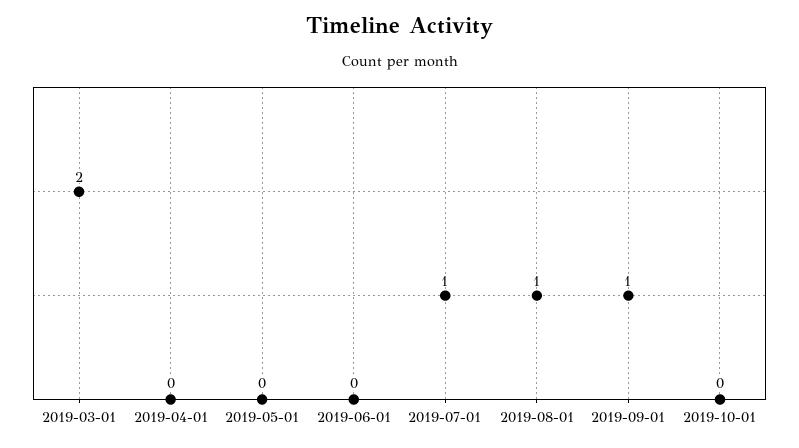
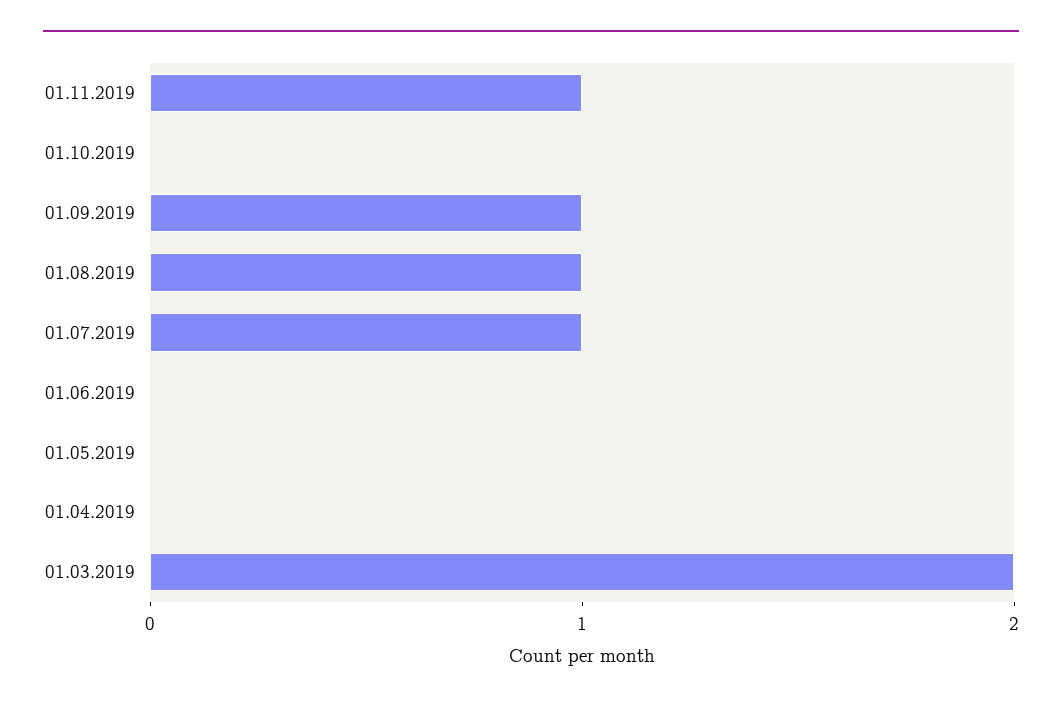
01.11.2019: none -> 1

